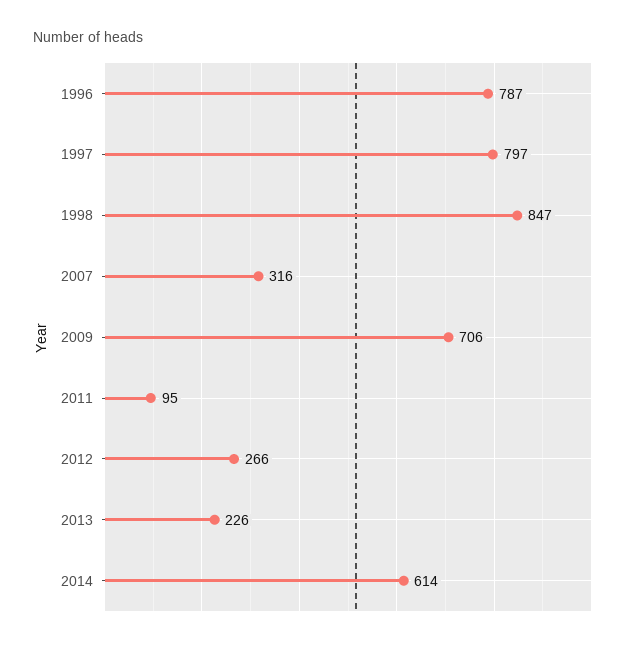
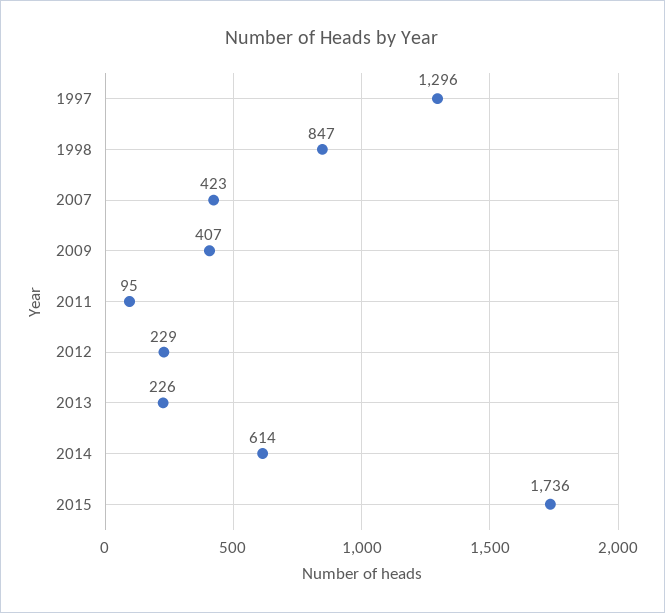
1996: 787 -> none
1997: 797 -> 1296
2007: 316 -> 423
2009: 706 -> 407
2012: 266 -> 229
2015: none -> 1736

